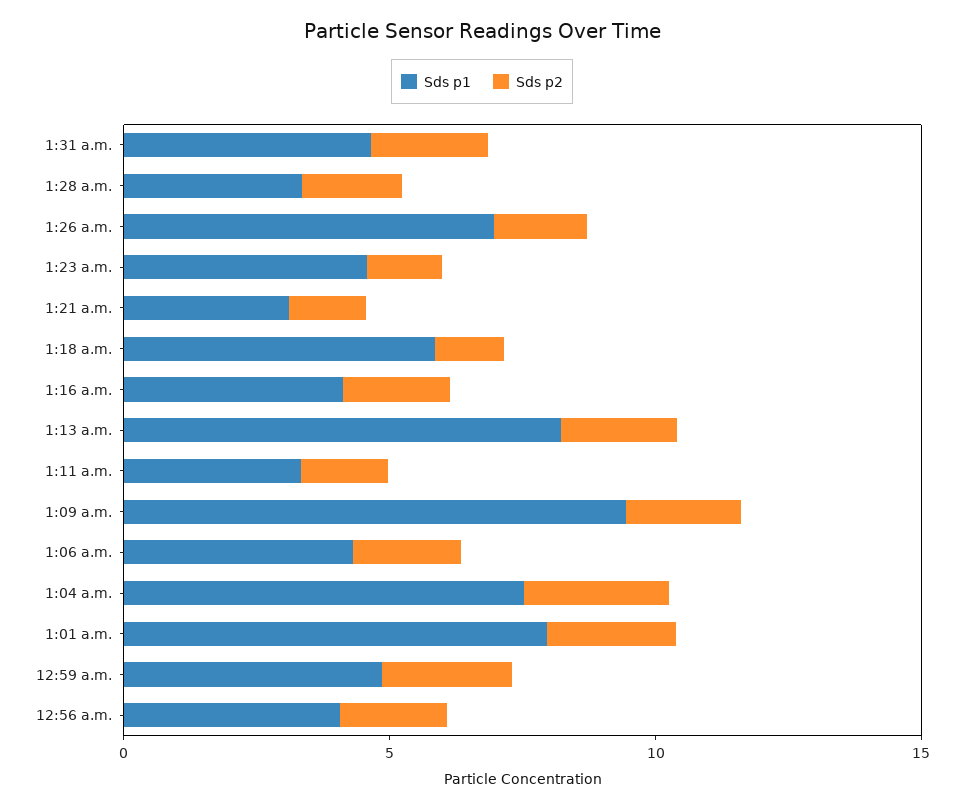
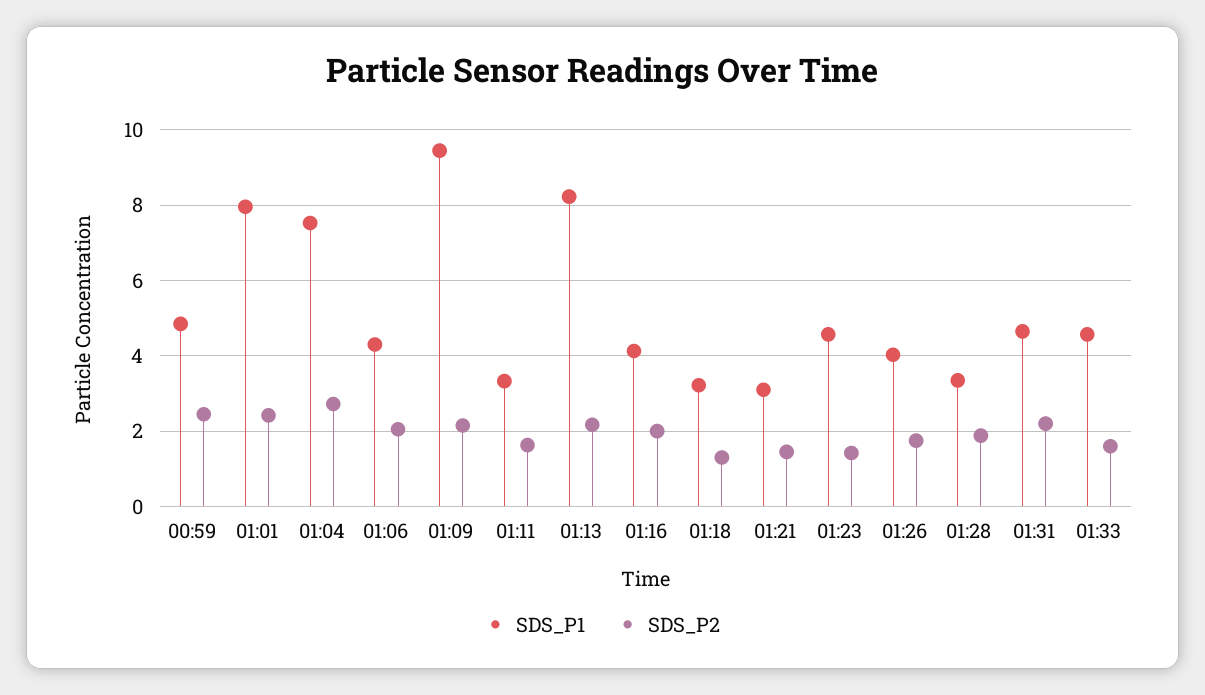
Sds p1, 1:26 a.m.: 7 -> 4
Sds p1, 1:18 a.m.: 6 -> 3.2
Sds p1, 12:56 a.m.: 4 -> none
Sds p2, 12:56 a.m.: 2 -> none
Sds p1, 01:33: none -> 4.6
Sds p2, 01:33: none -> 1.6

